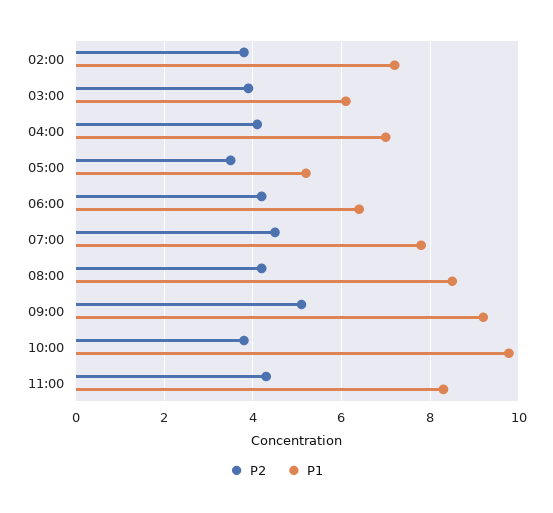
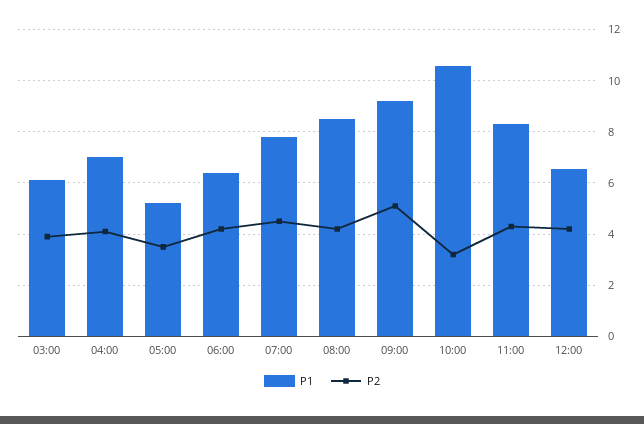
P2, 02:00: 3.8 -> none
P1, 02:00: 7.2 -> none
P2, 10:00: 3.8 -> 3.25
P1, 10:00: 9.8 -> 10.5
P1, 12:00: none -> 6.5
P2, 12:00: none -> 4.25

